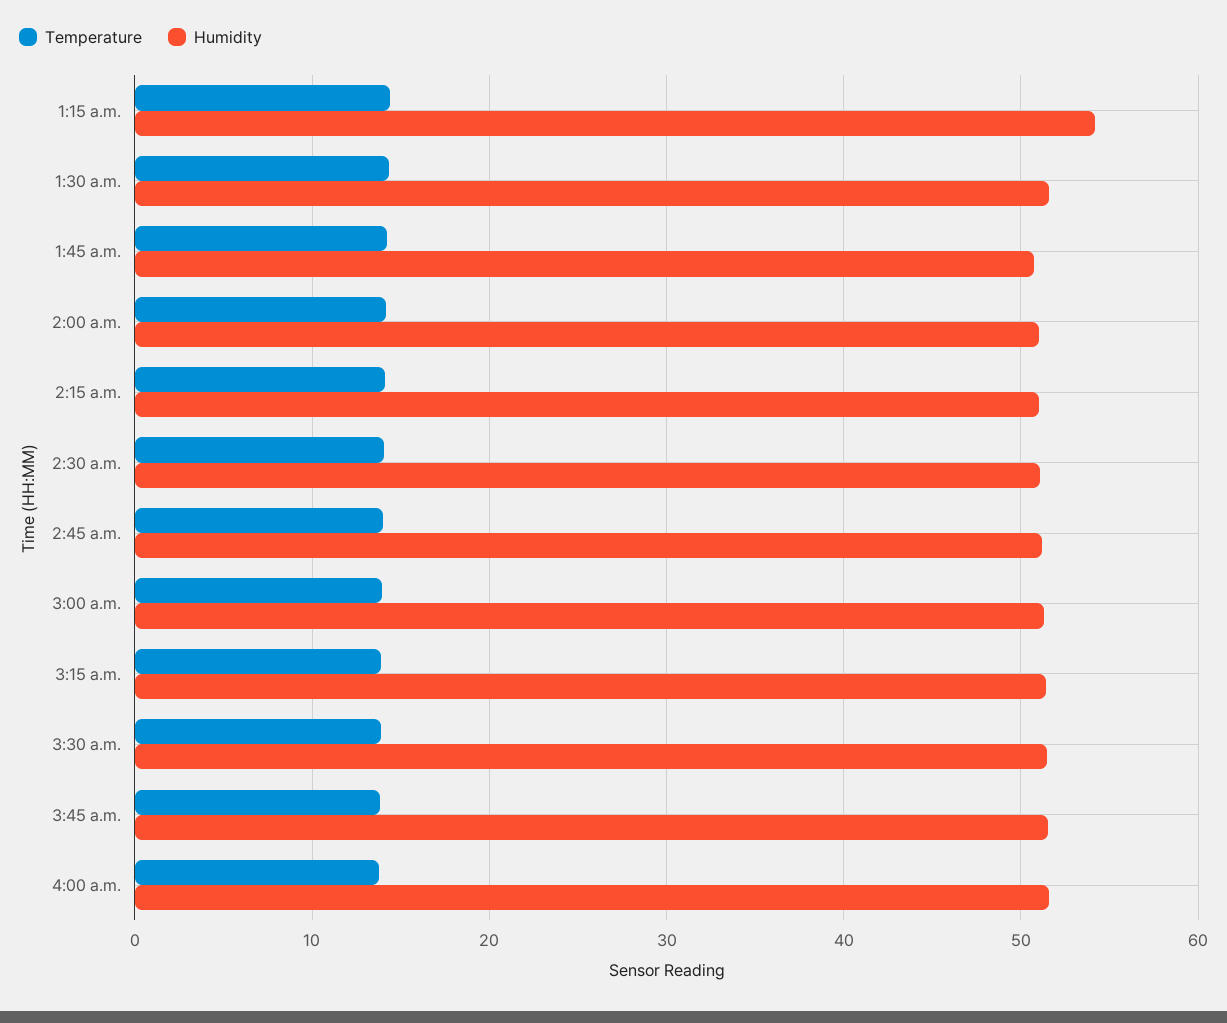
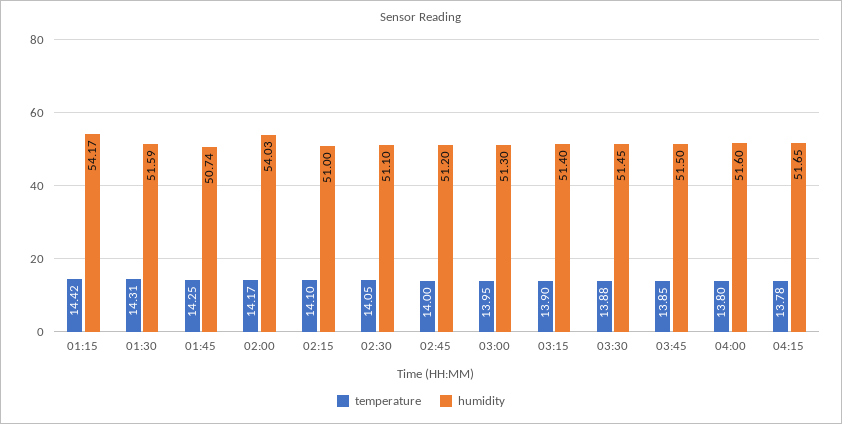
Humidity, 2:00 a.m.: 51 -> 54.03
Temperature, 04:15: none -> 13.78
Humidity, 04:15: none -> 51.65

